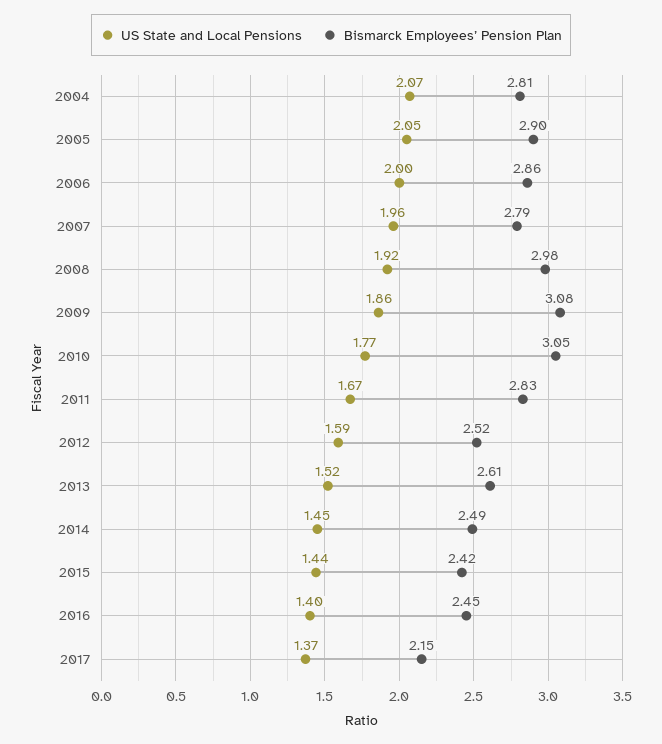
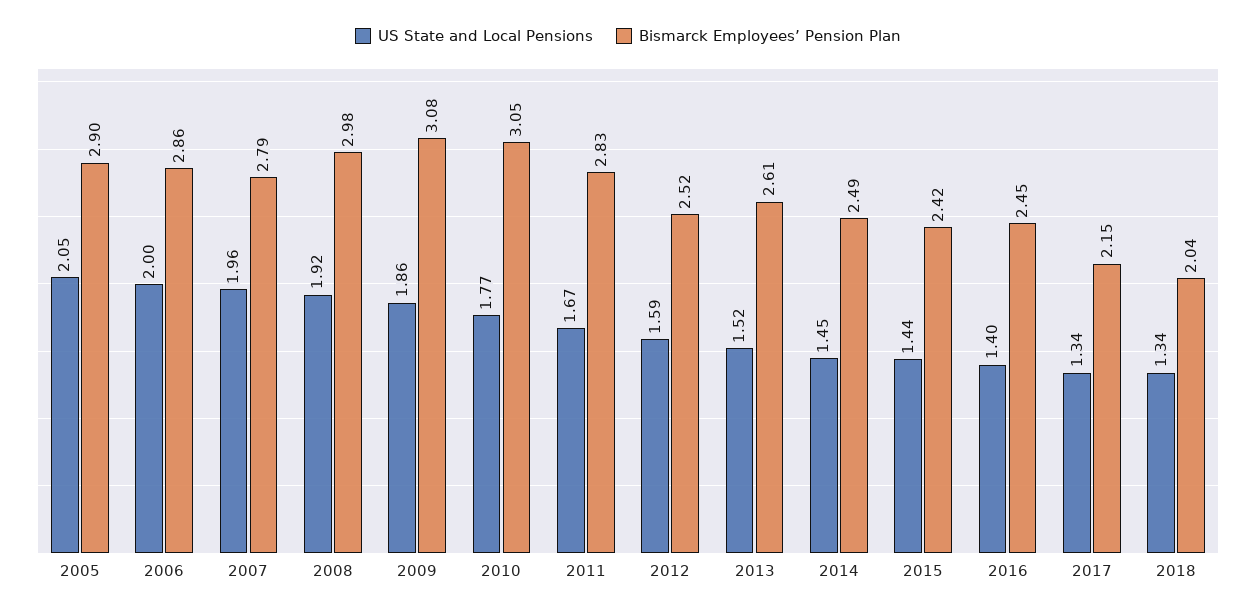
US State and Local Pensions, 2004: 2.07 -> none
Bismarck Employees’ Pension Plan, 2004: 2.81 -> none
US State and Local Pensions, 2017: 1.37 -> 1.34
US State and Local Pensions, 2018: none -> 1.34
Bismarck Employees’ Pension Plan, 2018: none -> 2.04

